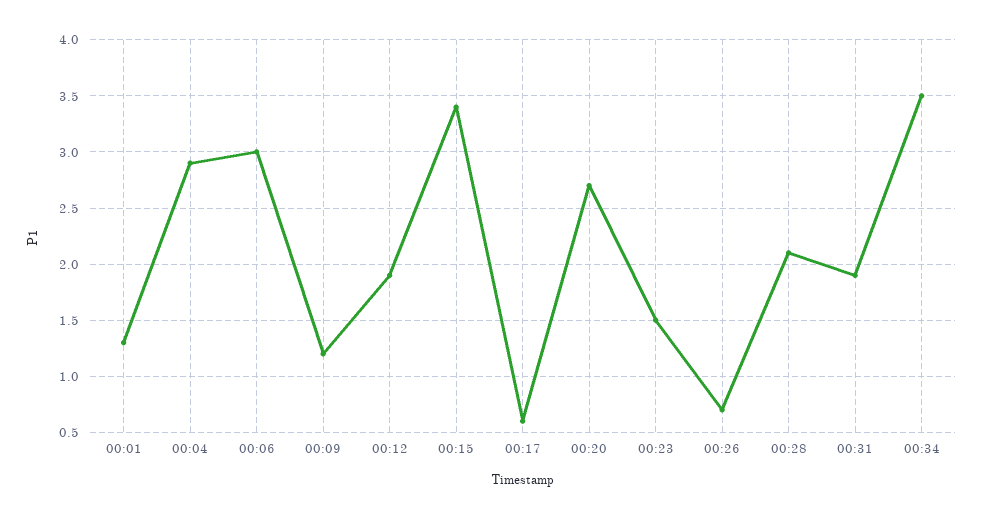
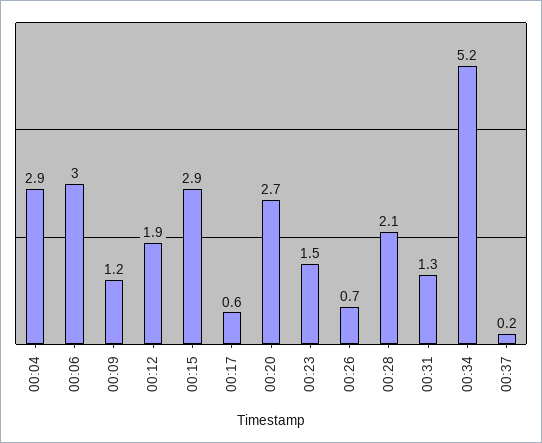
00:01: 1.3 -> none
00:15: 3.4 -> 2.9
00:31: 1.9 -> 1.3
00:34: 3.5 -> 5.2
00:37: none -> 0.2

